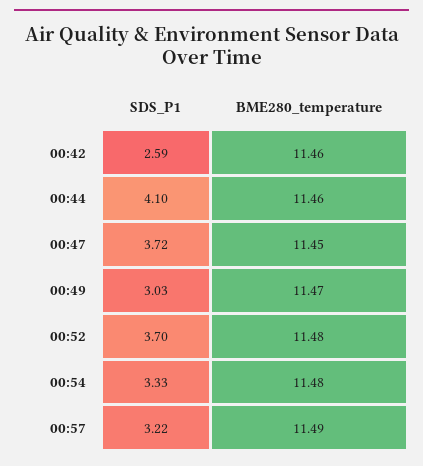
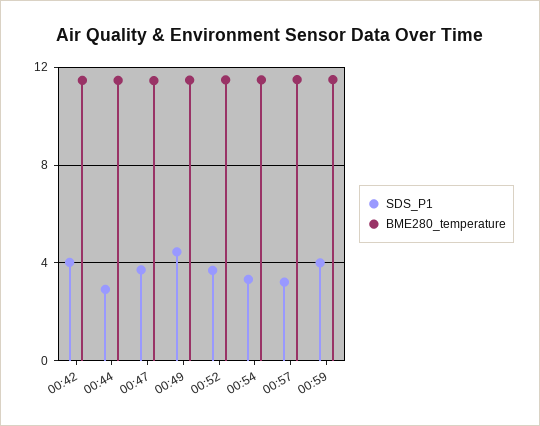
SDS_P1, 00:42: 2.59 -> 4
SDS_P1, 00:44: 4.1 -> 3
SDS_P1, 00:49: 3.03 -> 4.5
SDS_P1, 00:59: none -> 4
BME280_temperature, 00:59: none -> 11.5

